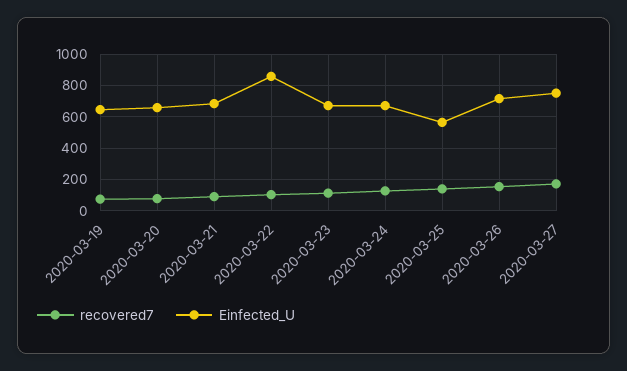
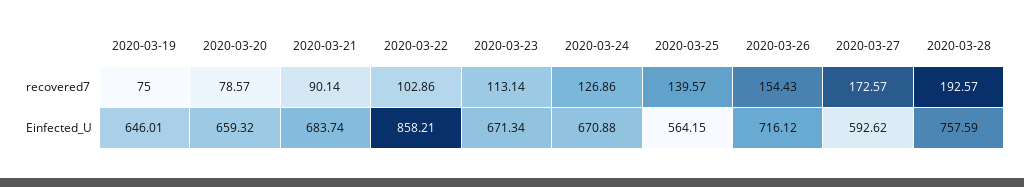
Einfected_U, 2020-03-27: 750 -> 592.62
recovered7, 2020-03-28: none -> 192.57
Einfected_U, 2020-03-28: none -> 757.59

